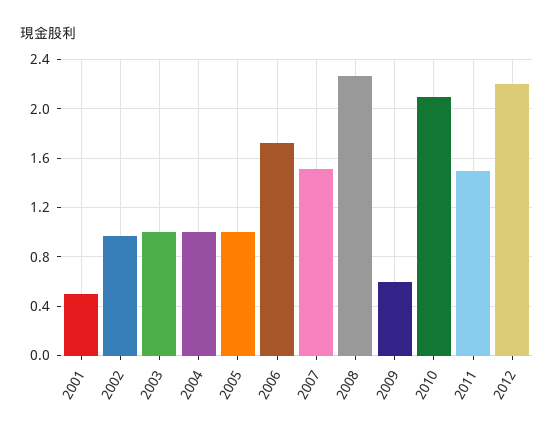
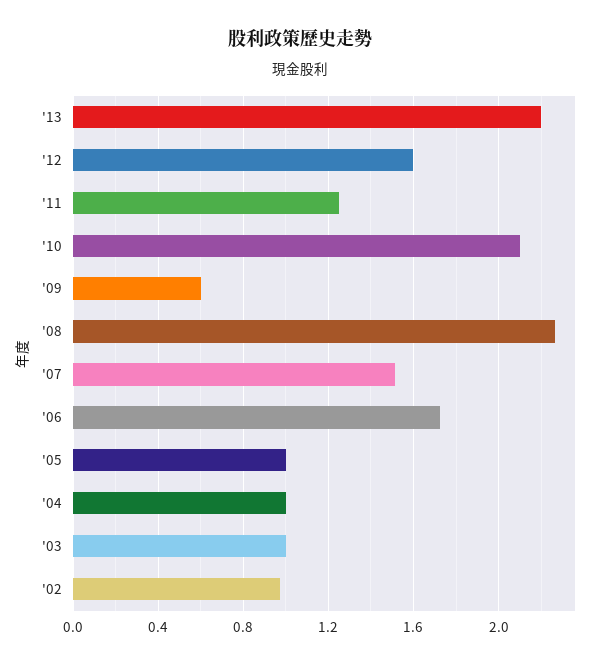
2001: 0.5 -> none
2011: 1.5 -> 1.25
2012: 2.2 -> 1.6
'13: none -> 2.2

